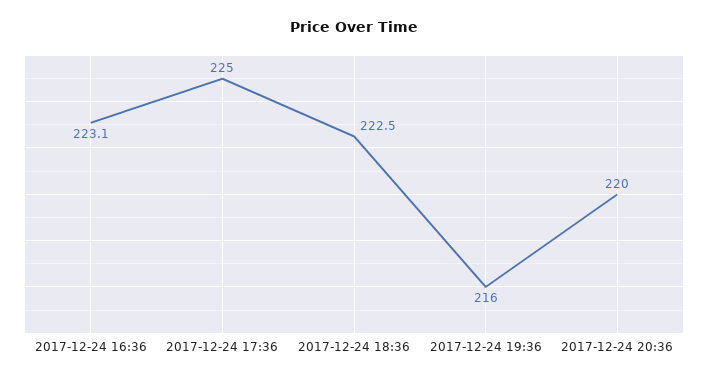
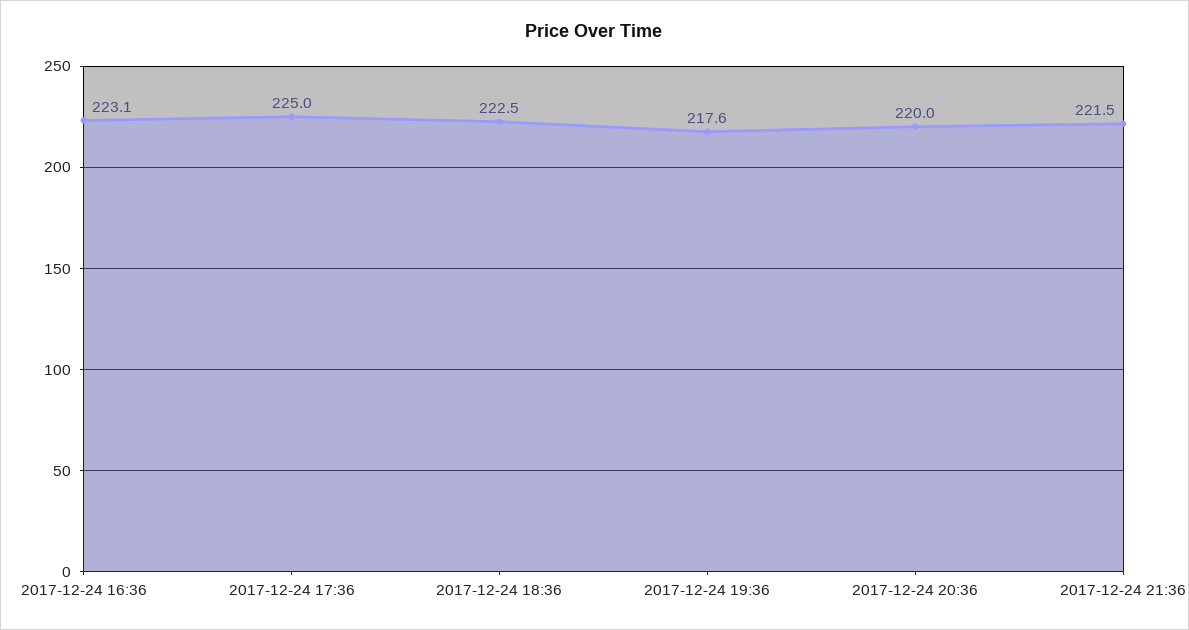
2017-12-24 19:36: 216 -> 217.6
2017-12-24 21:36: none -> 221.5

